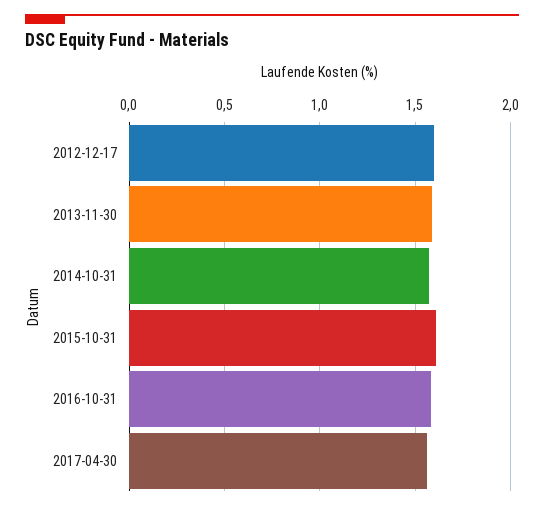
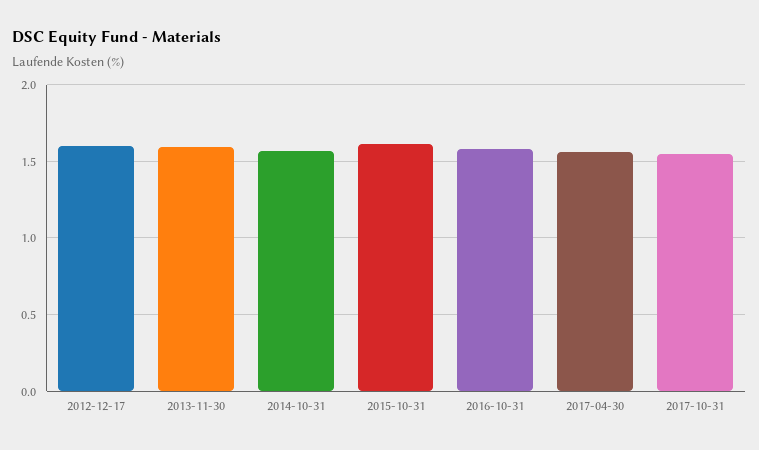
2017-10-31: none -> 1.55

